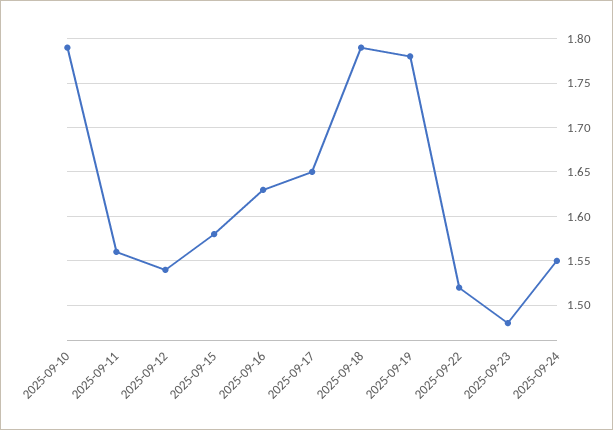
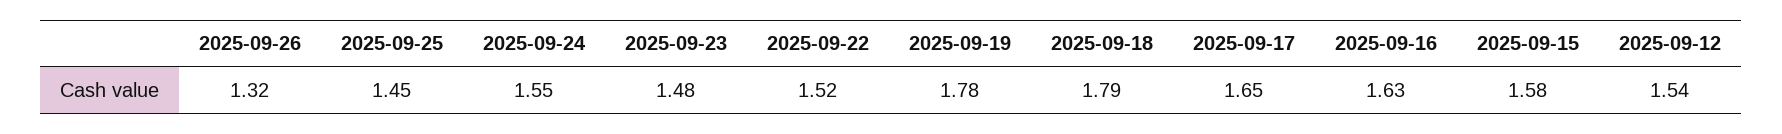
2025-09-10: 1.79 -> none
2025-09-11: 1.56 -> none
2025-09-26: none -> 1.32
2025-09-25: none -> 1.45

